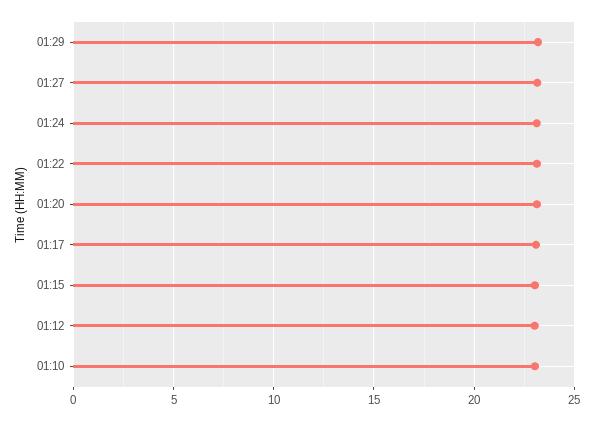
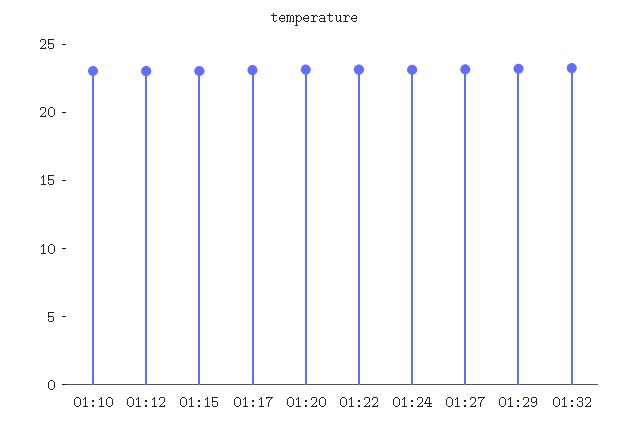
01:32: none -> 23

